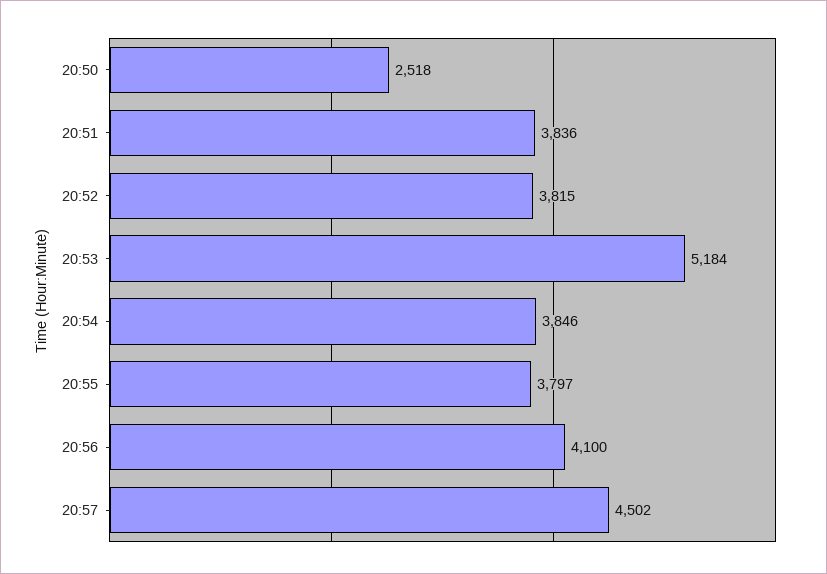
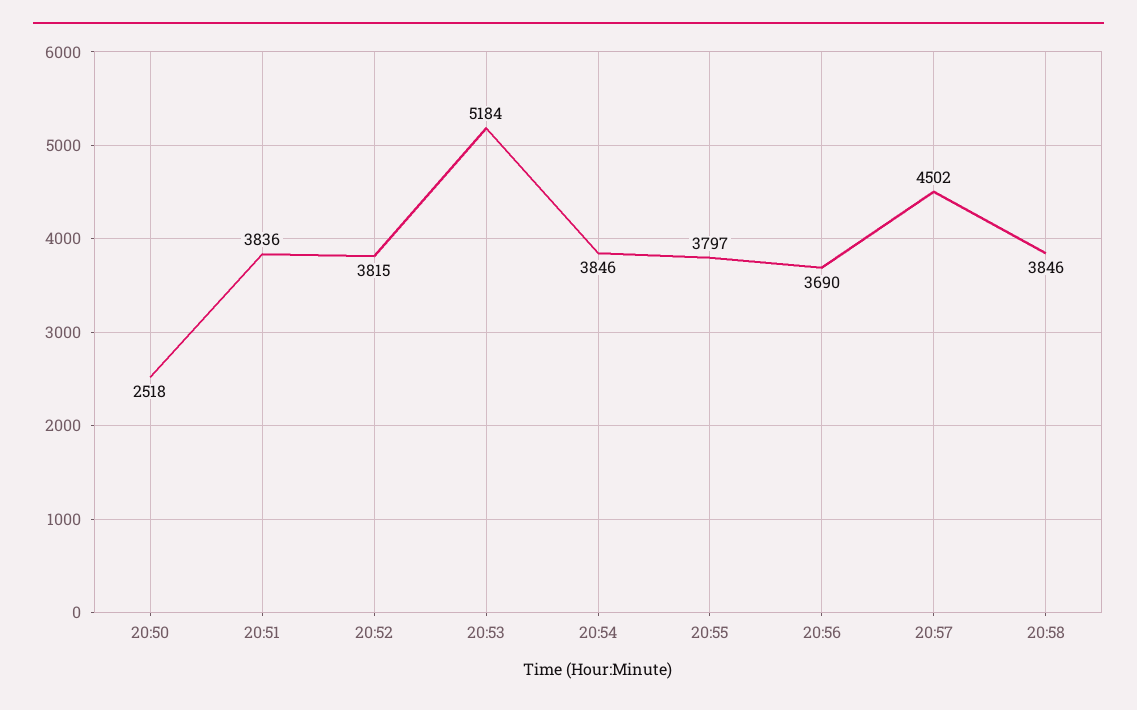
20:56: 4100 -> 3690
20:58: none -> 3846

